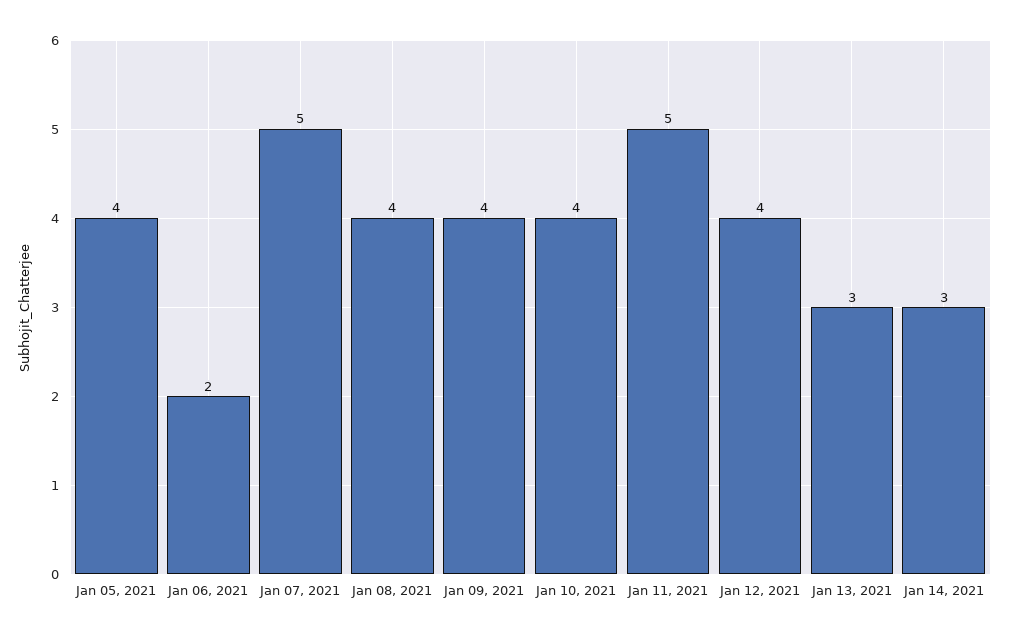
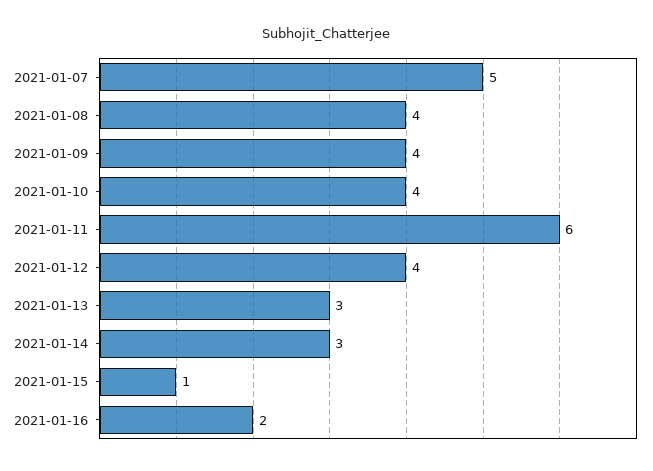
Jan 05, 2021: 4 -> none
Jan 06, 2021: 2 -> none
Jan 11, 2021: 5 -> 6
2021-01-15: none -> 1
2021-01-16: none -> 2

